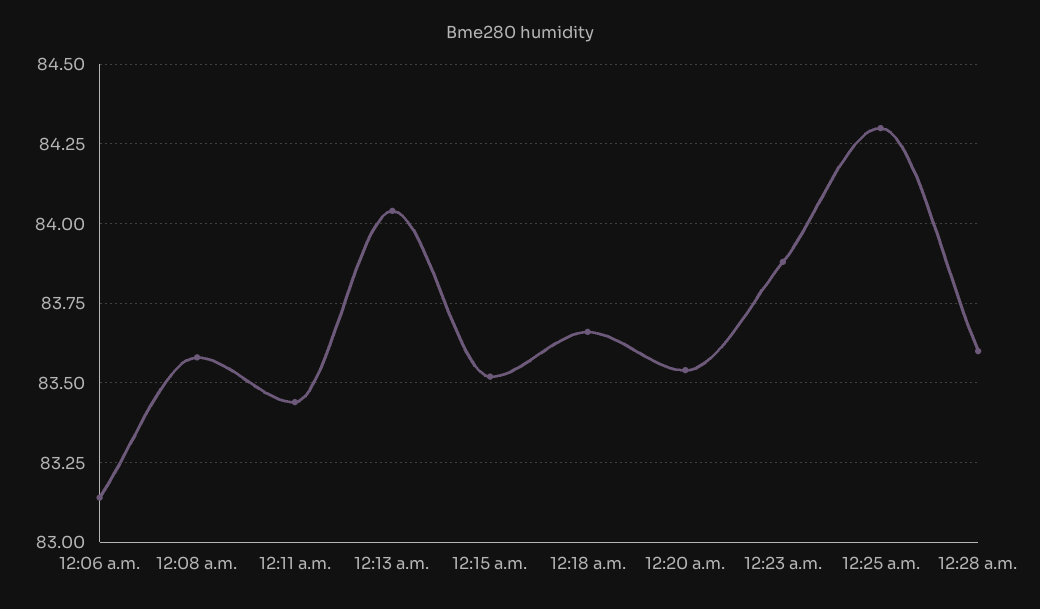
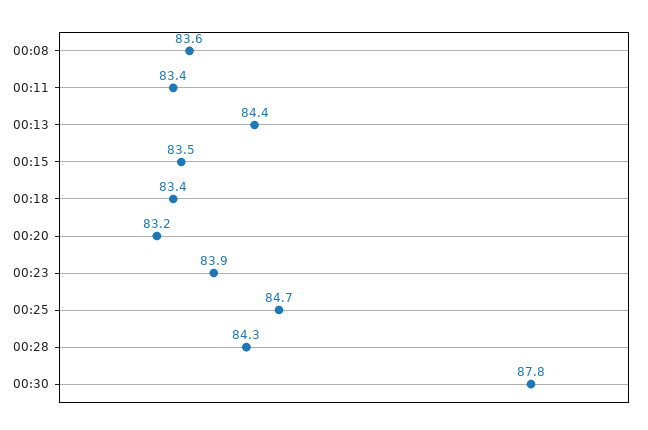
12:06 a.m.: 83.15 -> none
12:13 a.m.: 84.05 -> 84.4
12:18 a.m.: 83.65 -> 83.4
12:20 a.m.: 83.55 -> 83.2
12:25 a.m.: 84.3 -> 84.7
12:28 a.m.: 83.6 -> 84.3
00:30: none -> 87.8

